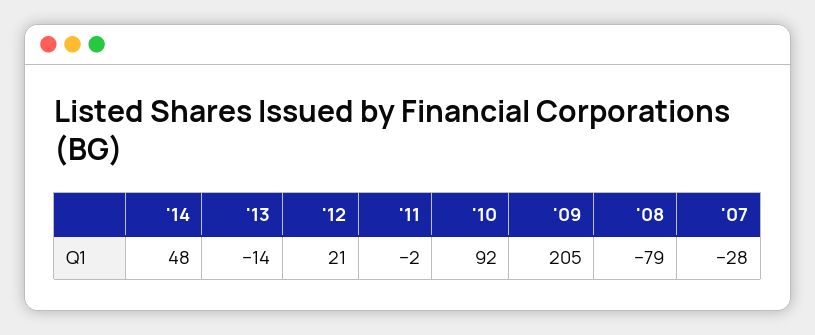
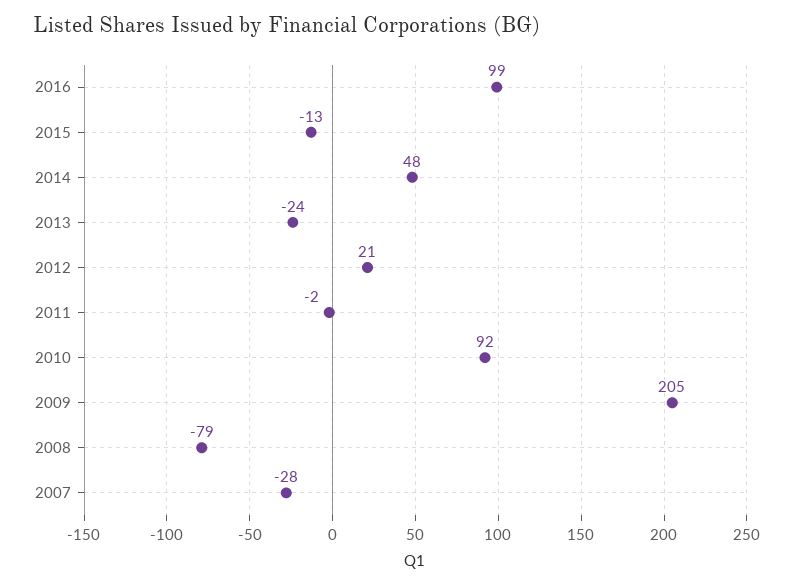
'13: -14 -> -24
2016: none -> 99
2015: none -> -13

